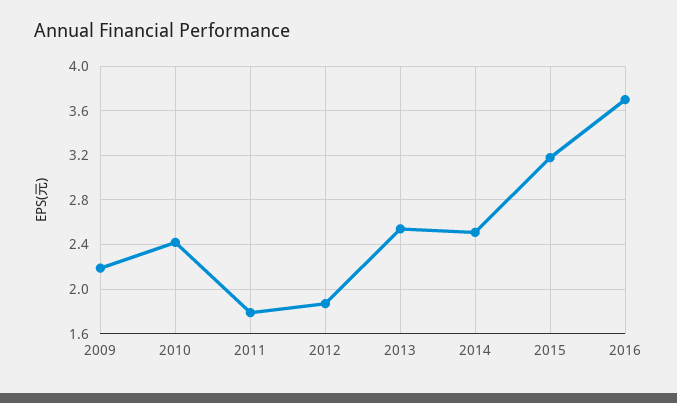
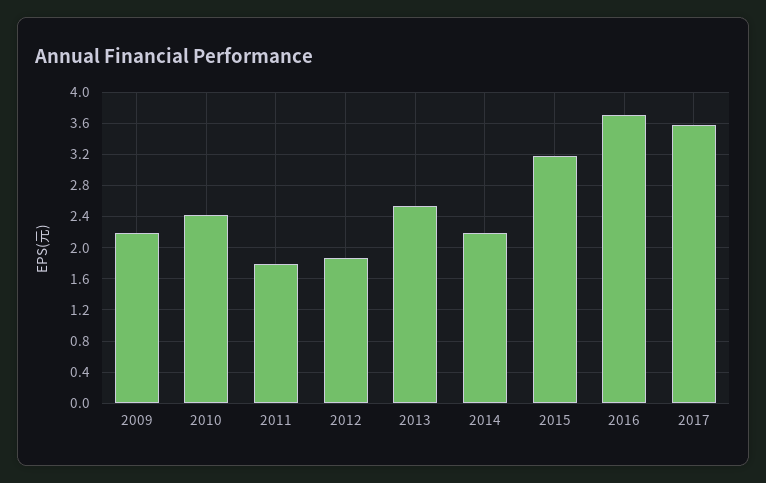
2014: 2.5 -> 2.2
2017: none -> 3.6

